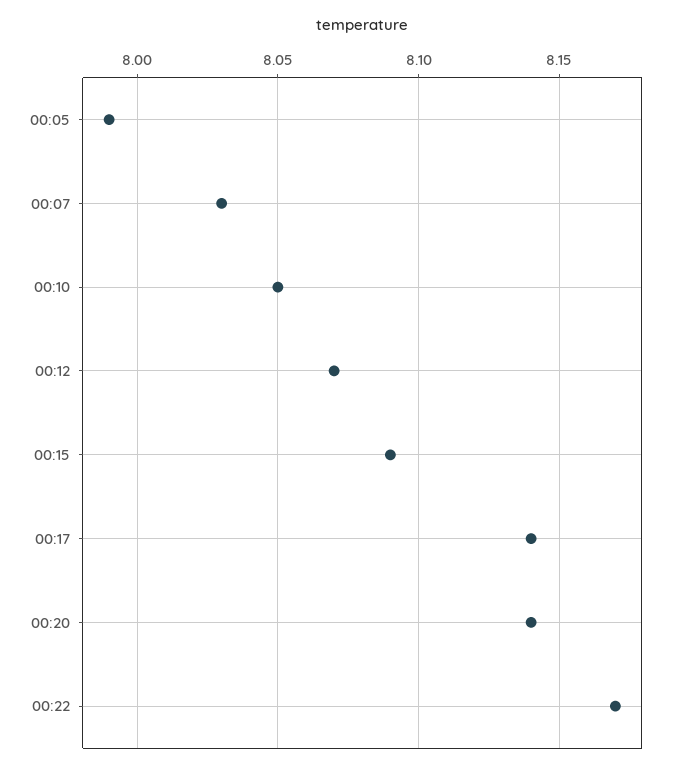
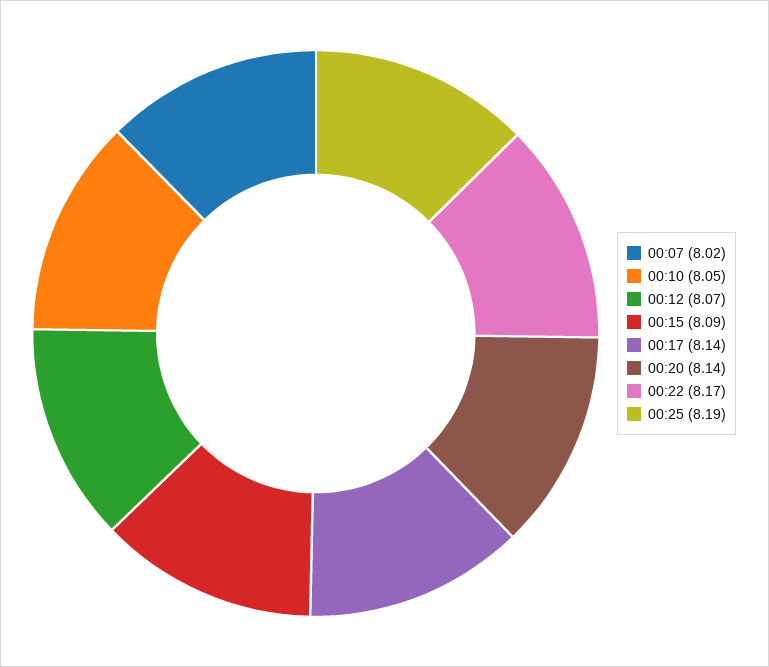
00:05: 7.99 -> none
00:07: 8.03 -> 8.02
00:25: none -> 8.19

